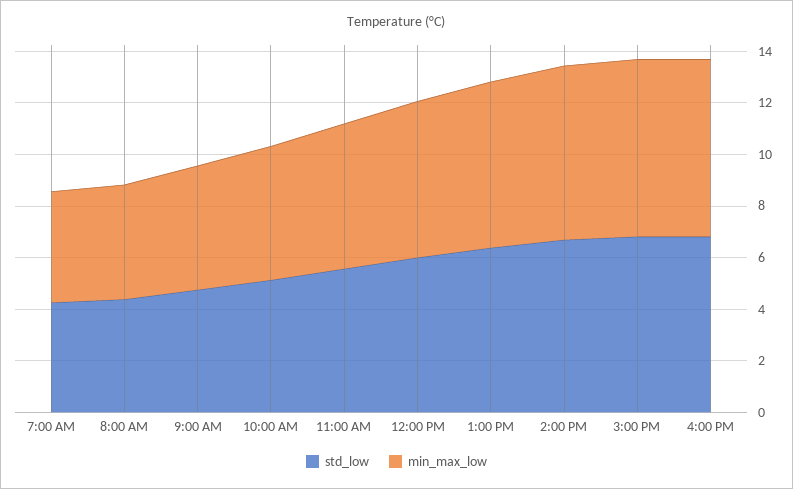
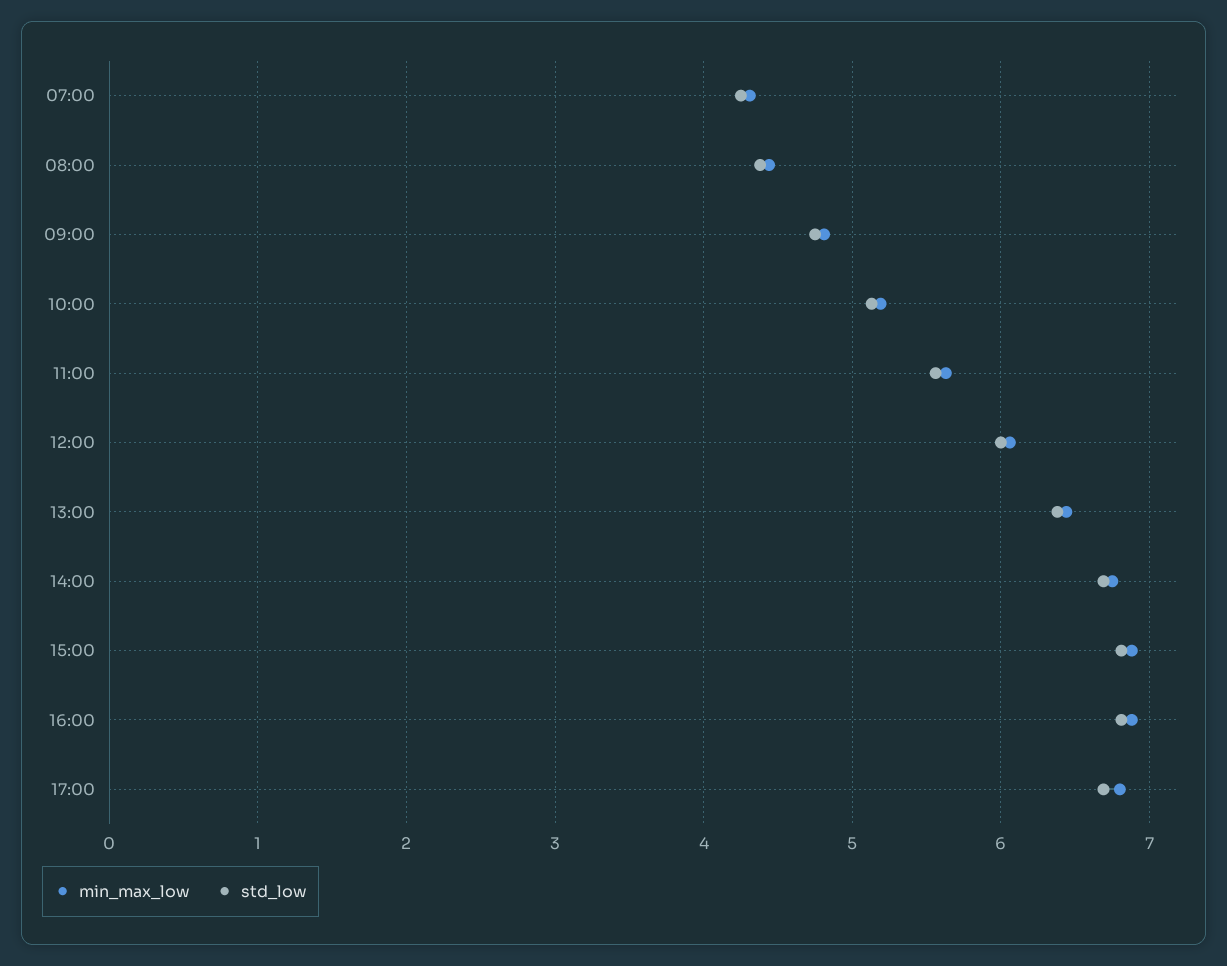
min_max_low, 17:00: none -> 6.8
std_low, 17:00: none -> 6.7

